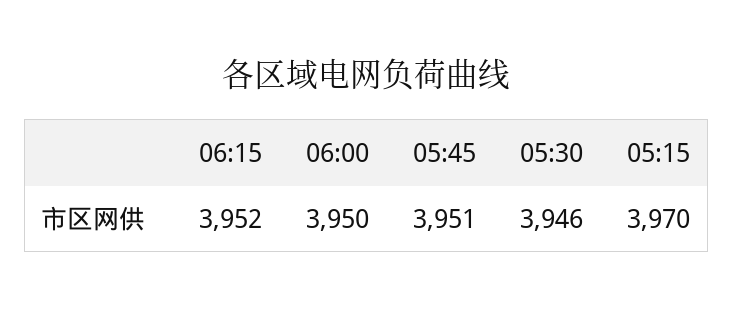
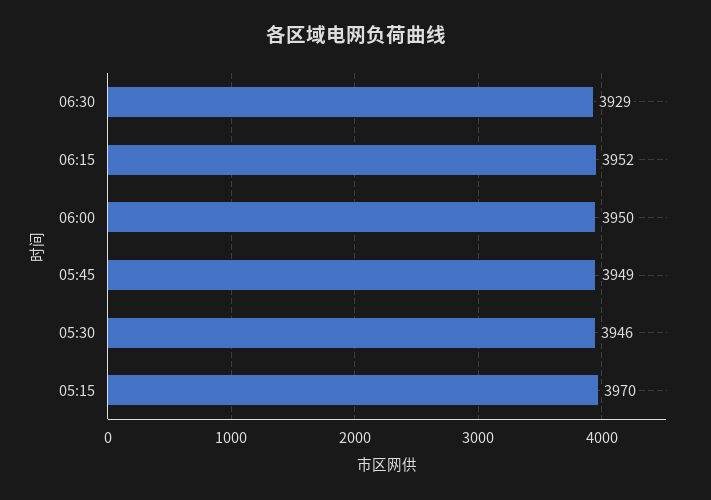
05:45: 3951 -> 3949
06:30: none -> 3929

